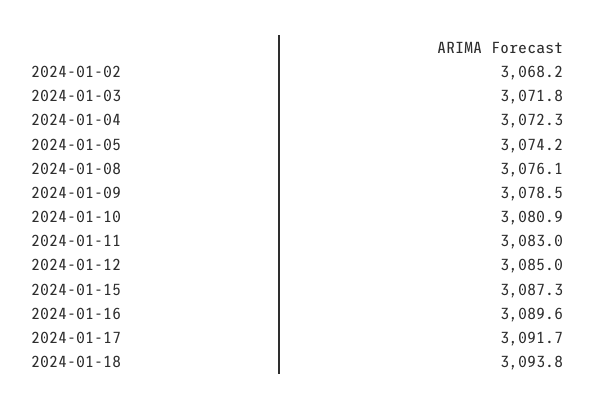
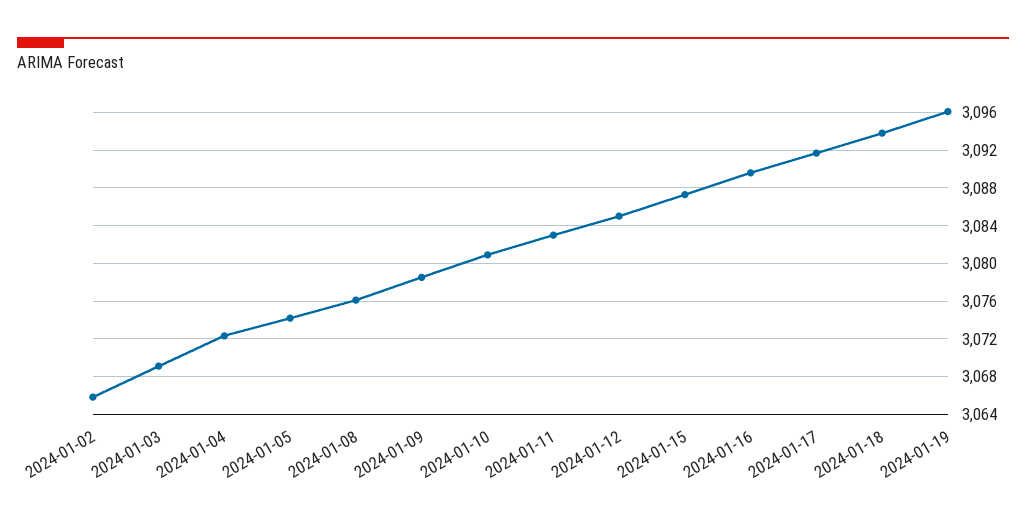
2024-01-02: 3068.2 -> 3066
2024-01-03: 3071.8 -> 3069
2024-01-19: none -> 3096

